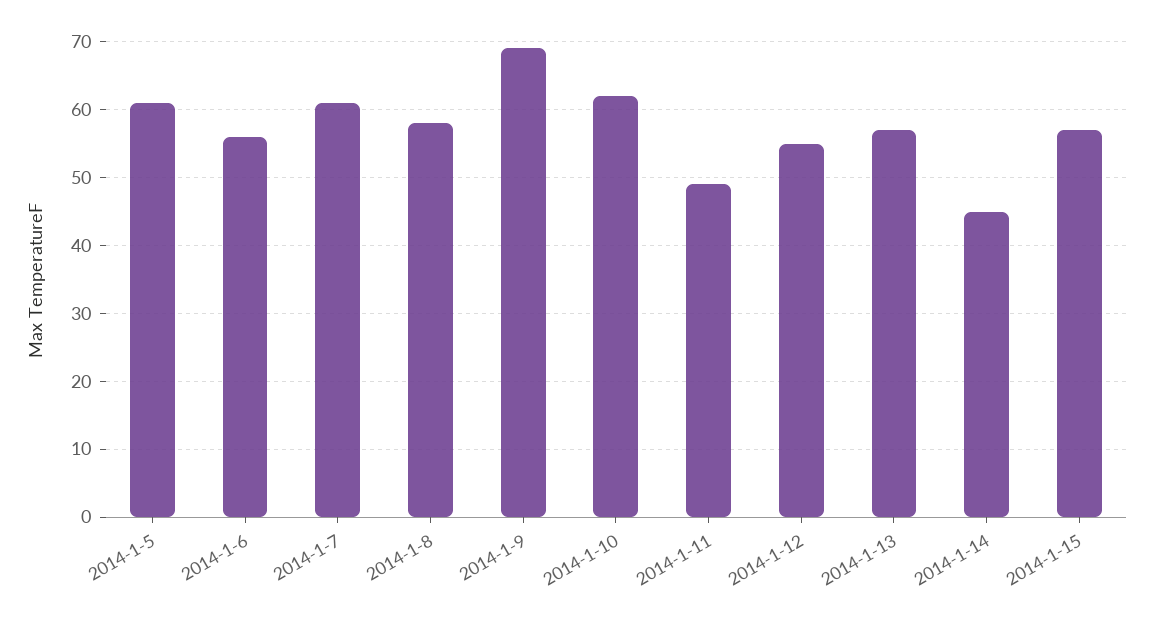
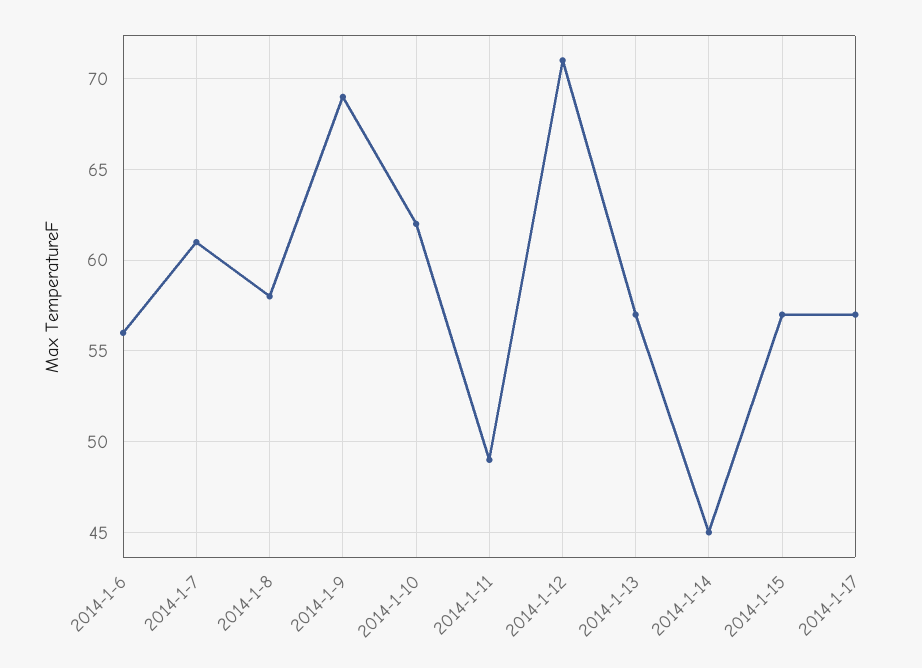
2014-1-5: 61 -> none
2014-1-12: 55 -> 71
2014-1-17: none -> 57

